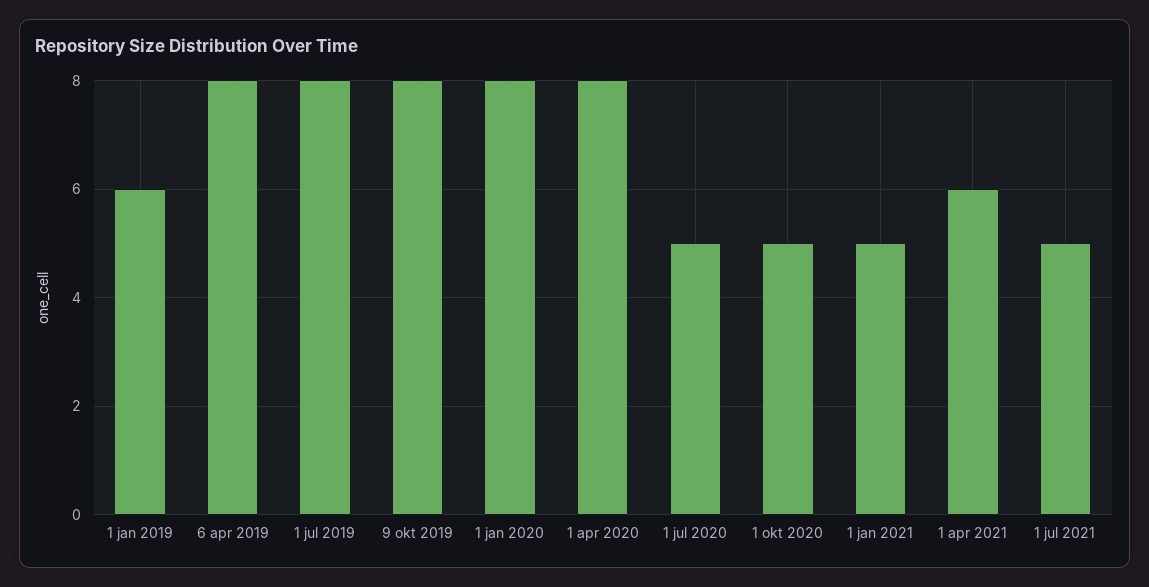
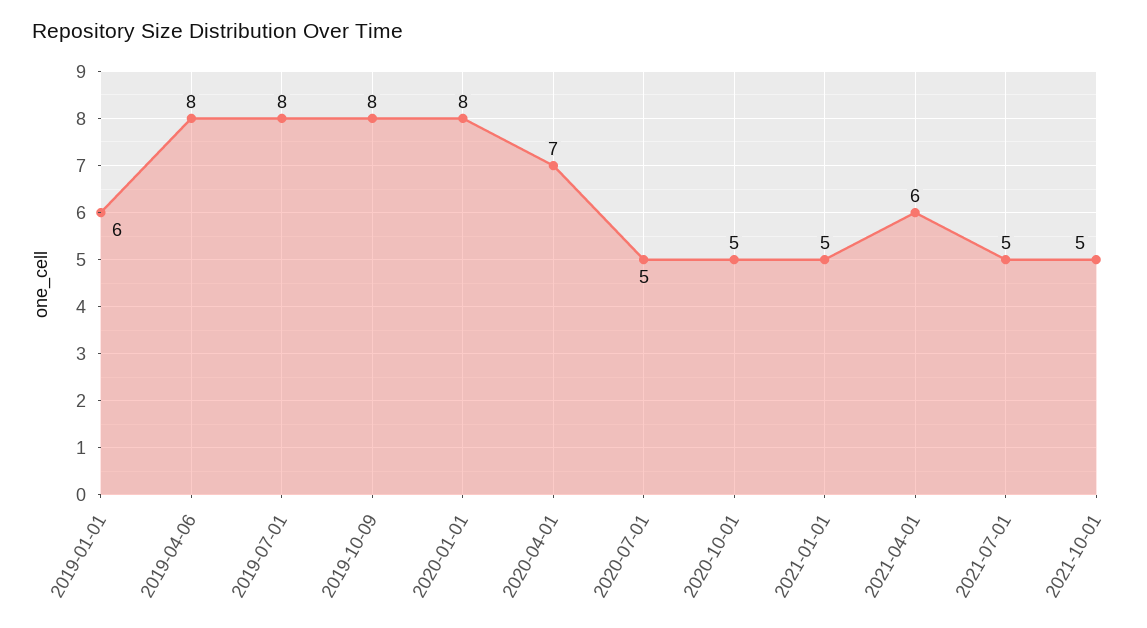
1 apr 2020: 8 -> 7
2021-10-01: none -> 5

